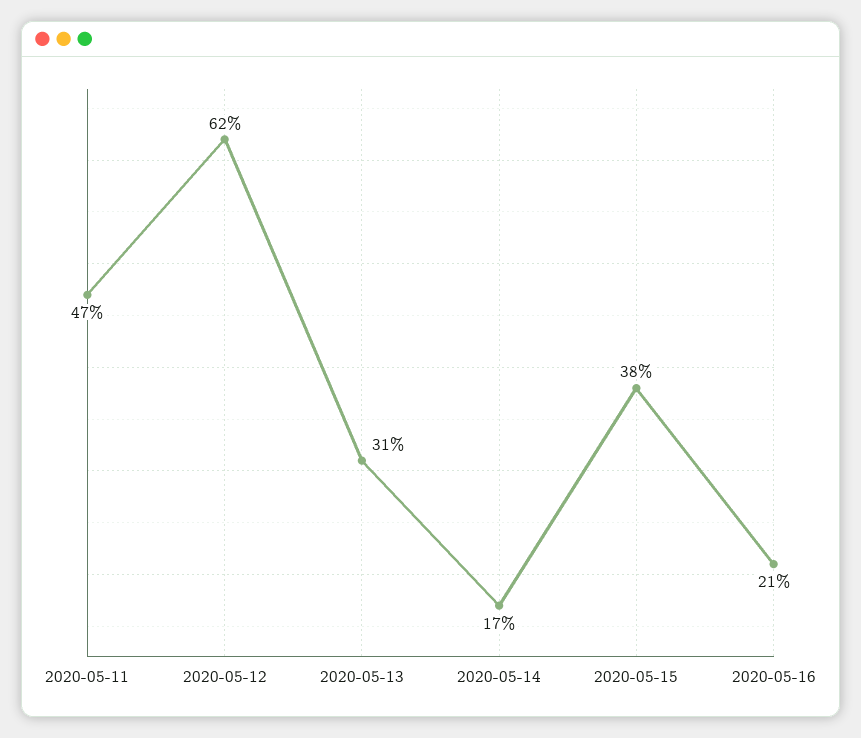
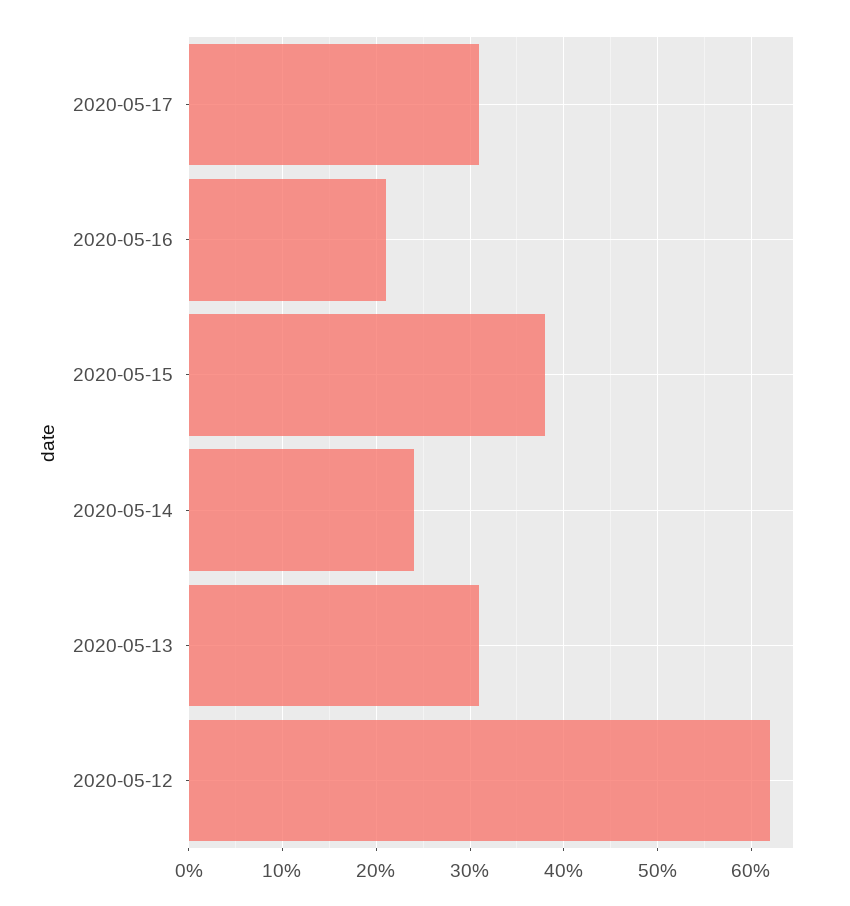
2020-05-11: 47 -> none
2020-05-14: 17 -> 24
2020-05-17: none -> 31

